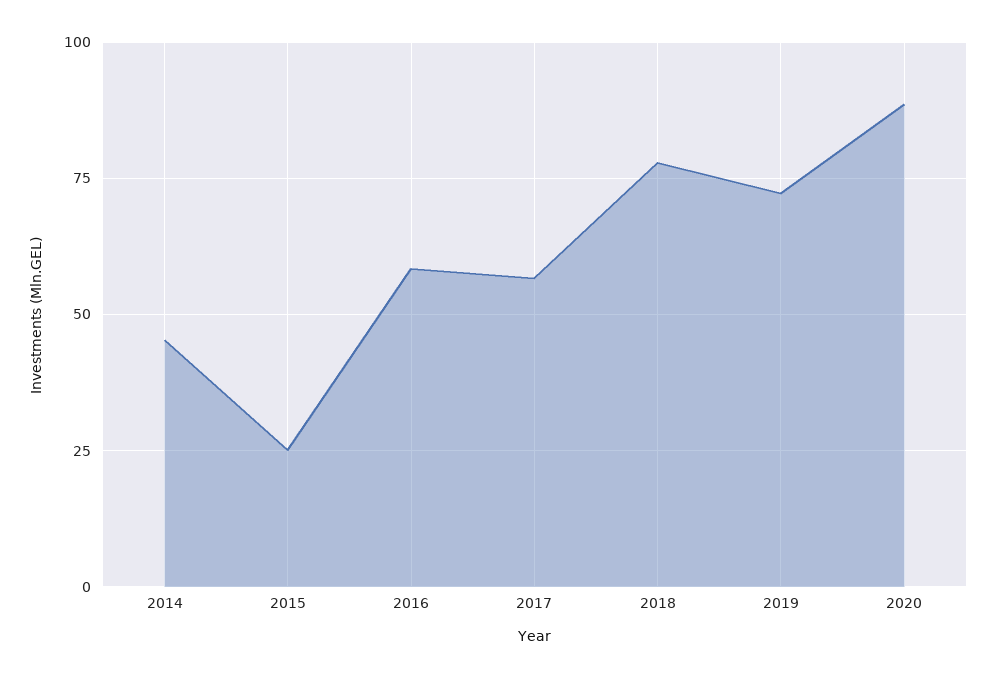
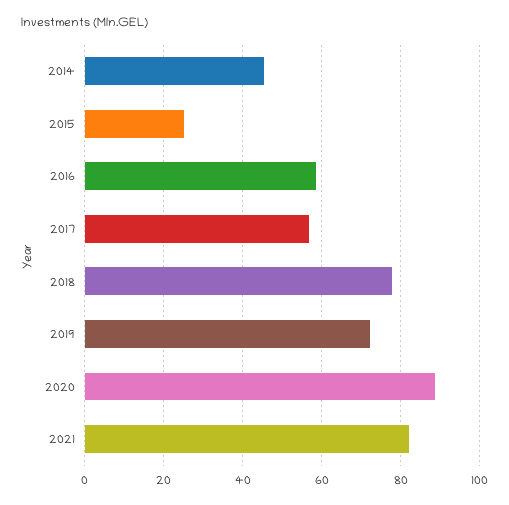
2021: none -> 82

